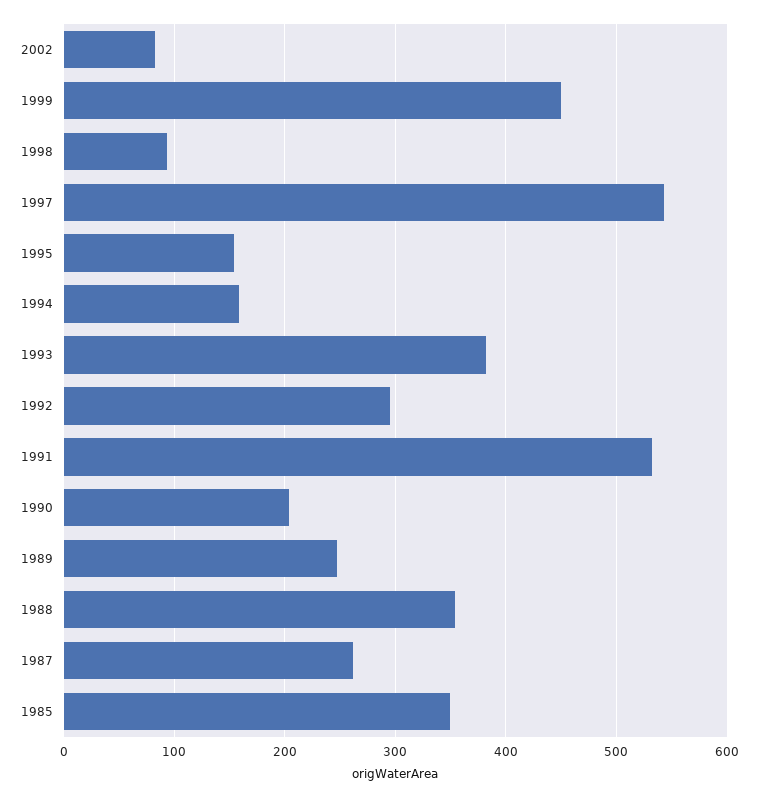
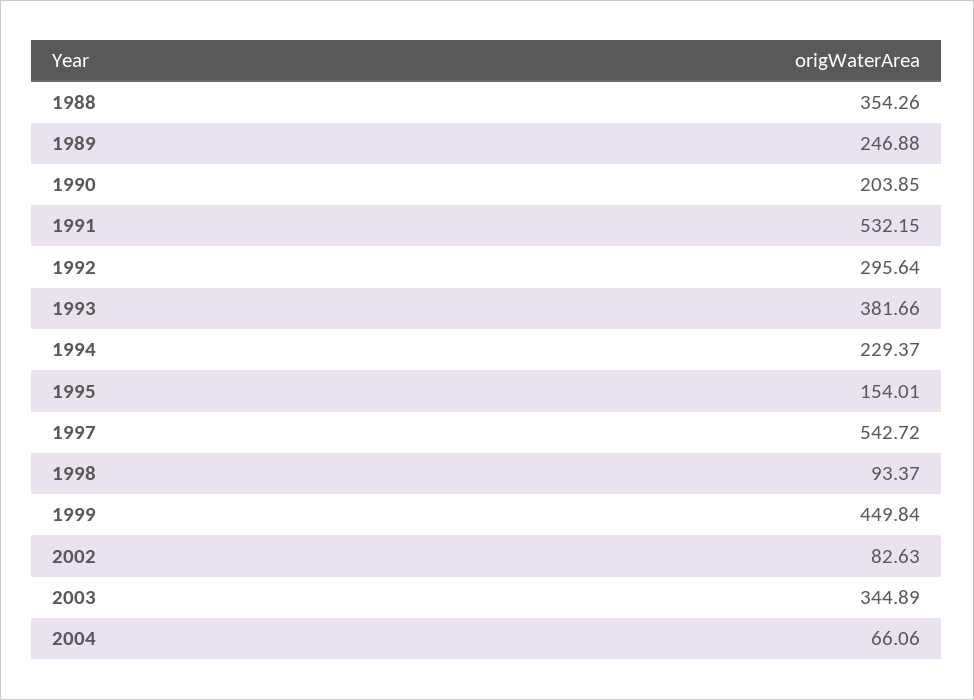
1994: 160 -> 229.37
1987: 260 -> none
1985: 350 -> none
2003: none -> 344.89
2004: none -> 66.06

